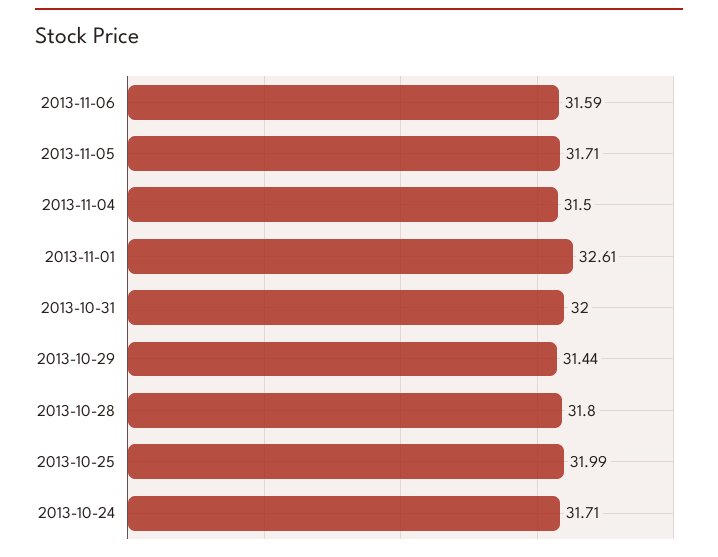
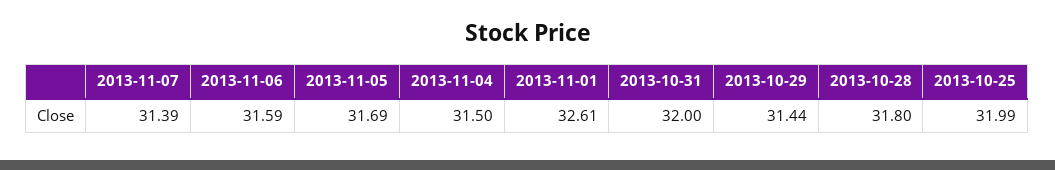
2013-11-05: 31.71 -> 31.69
2013-10-24: 31.71 -> none
2013-11-07: none -> 31.39

